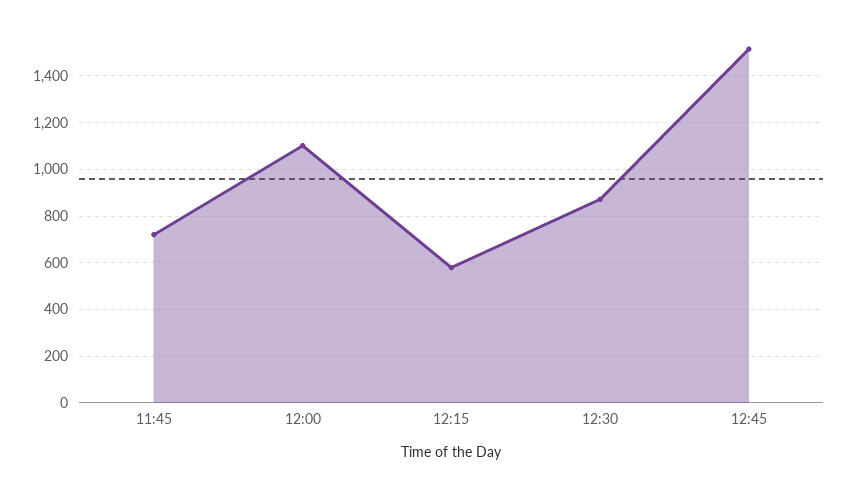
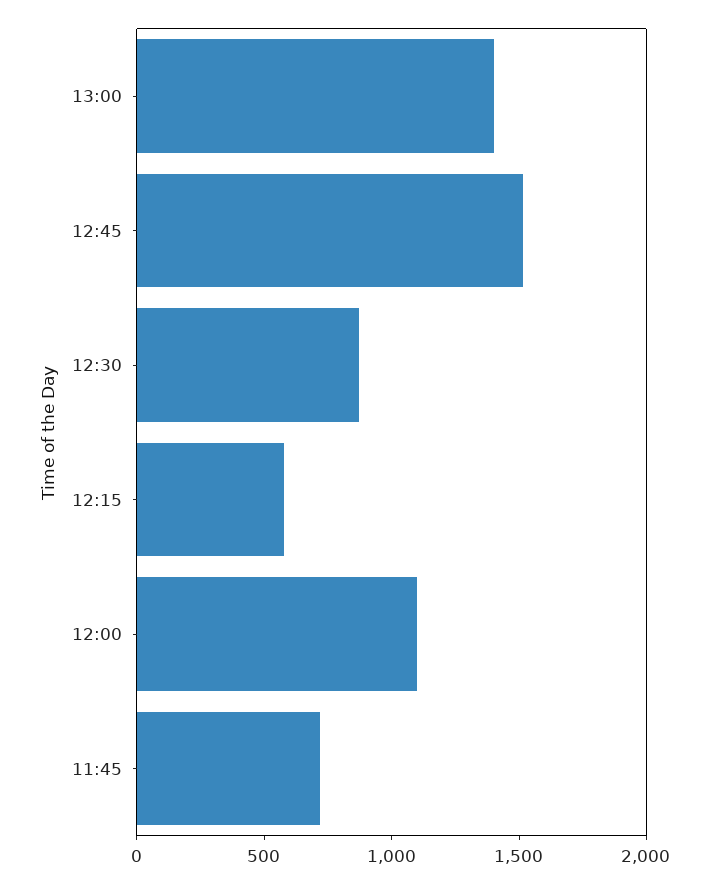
13:00: none -> 1400

